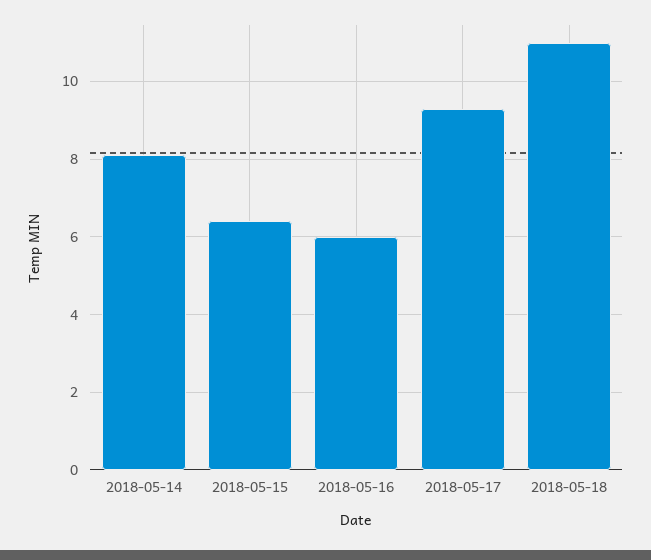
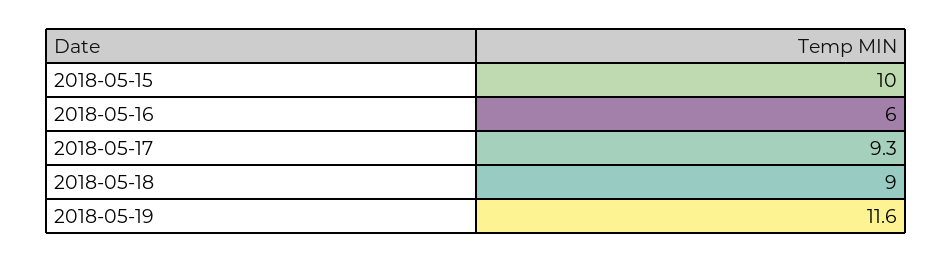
2018-05-14: 8 -> none
2018-05-15: 6.5 -> 10
2018-05-18: 11 -> 9
2018-05-19: none -> 11.6

